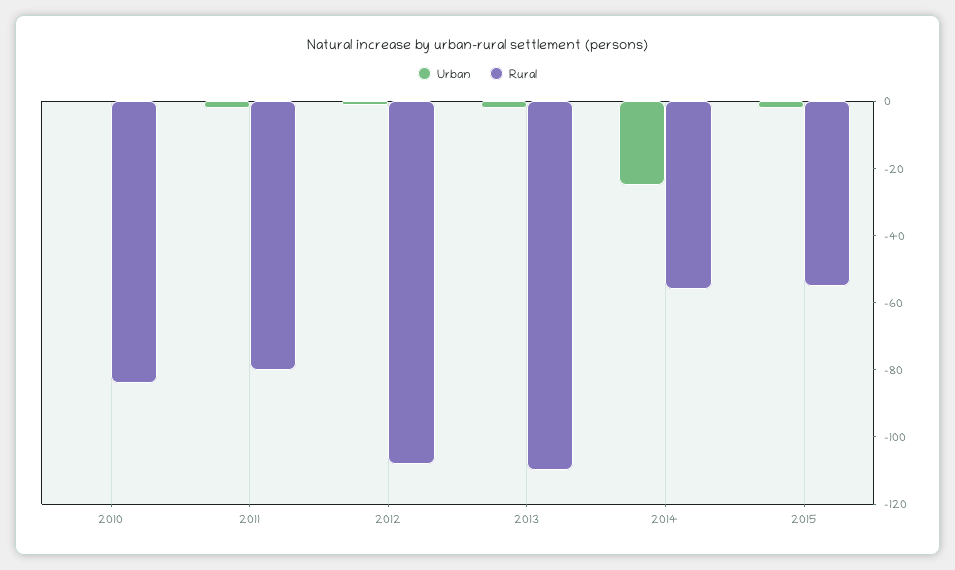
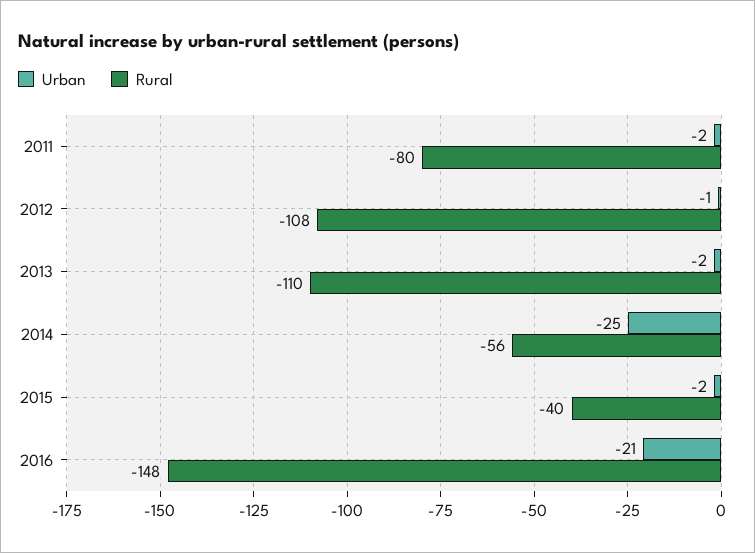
Urban, 2010: 0 -> none
Rural, 2010: -85 -> none
Rural, 2015: -55 -> -40
Urban, 2016: none -> -21
Rural, 2016: none -> -148

